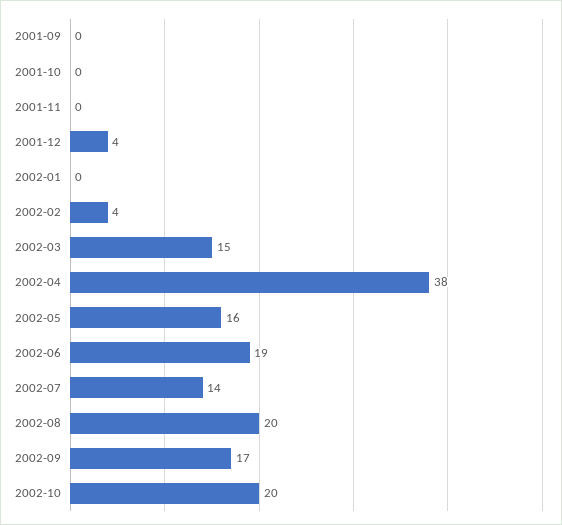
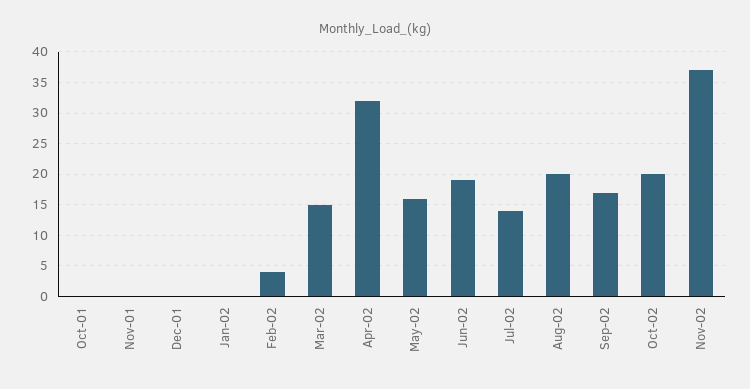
2001-09: 0 -> none
2001-12: 4 -> 0
2002-04: 38 -> 32
Nov-02: none -> 37

